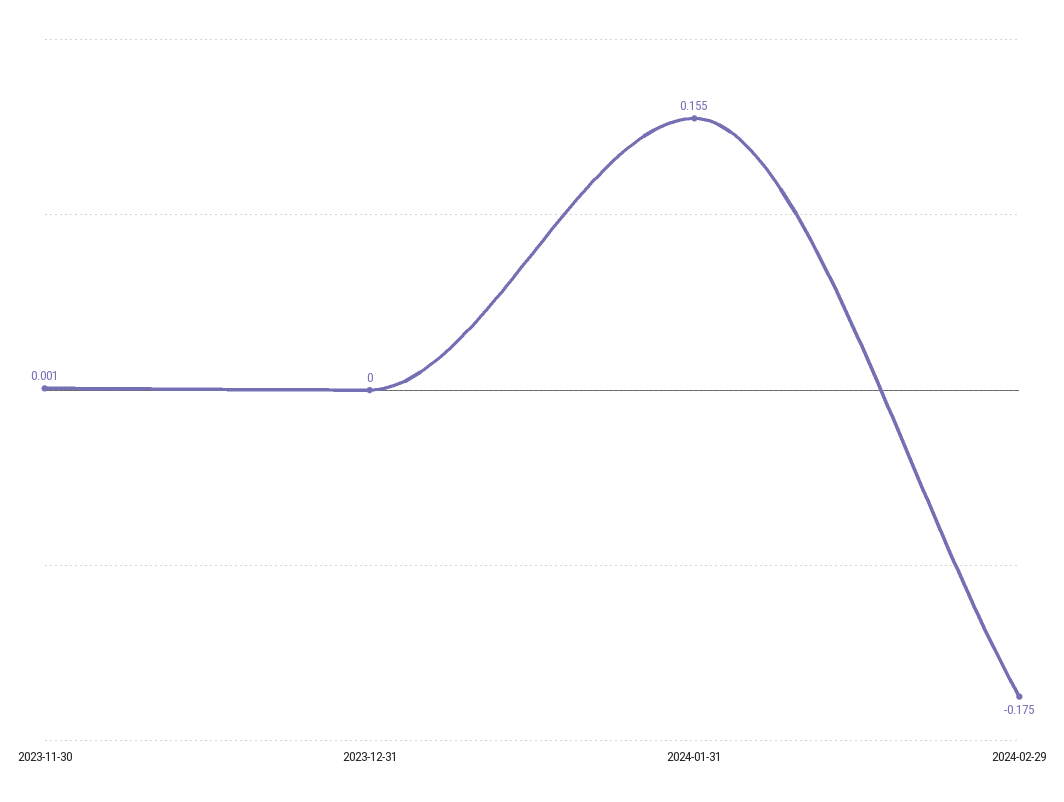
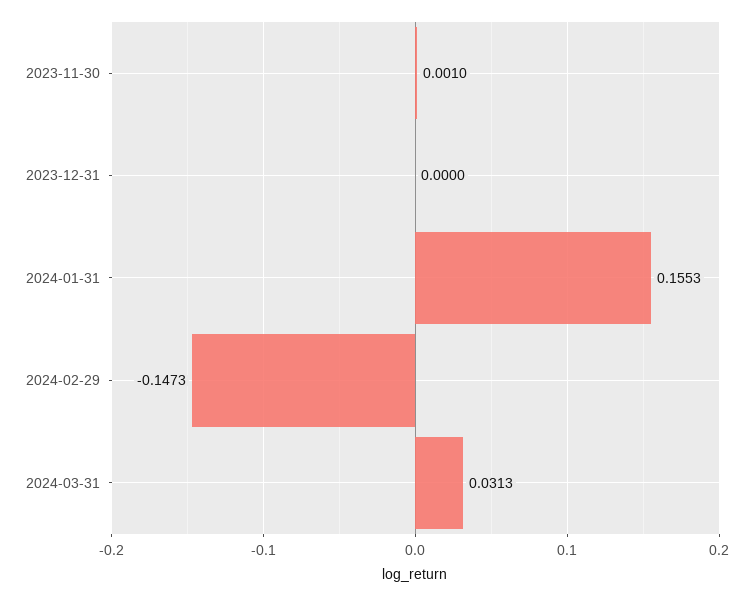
2024-02-29: -0.175 -> -0.1473
2024-03-31: none -> 0.0313

